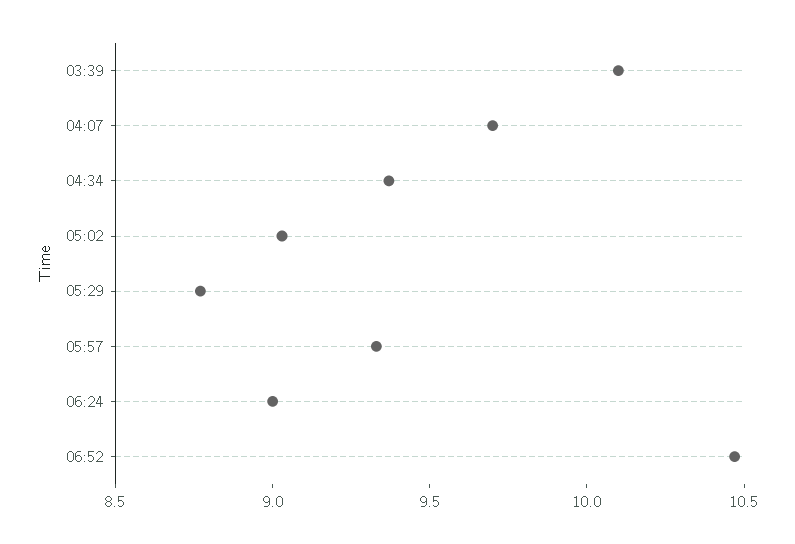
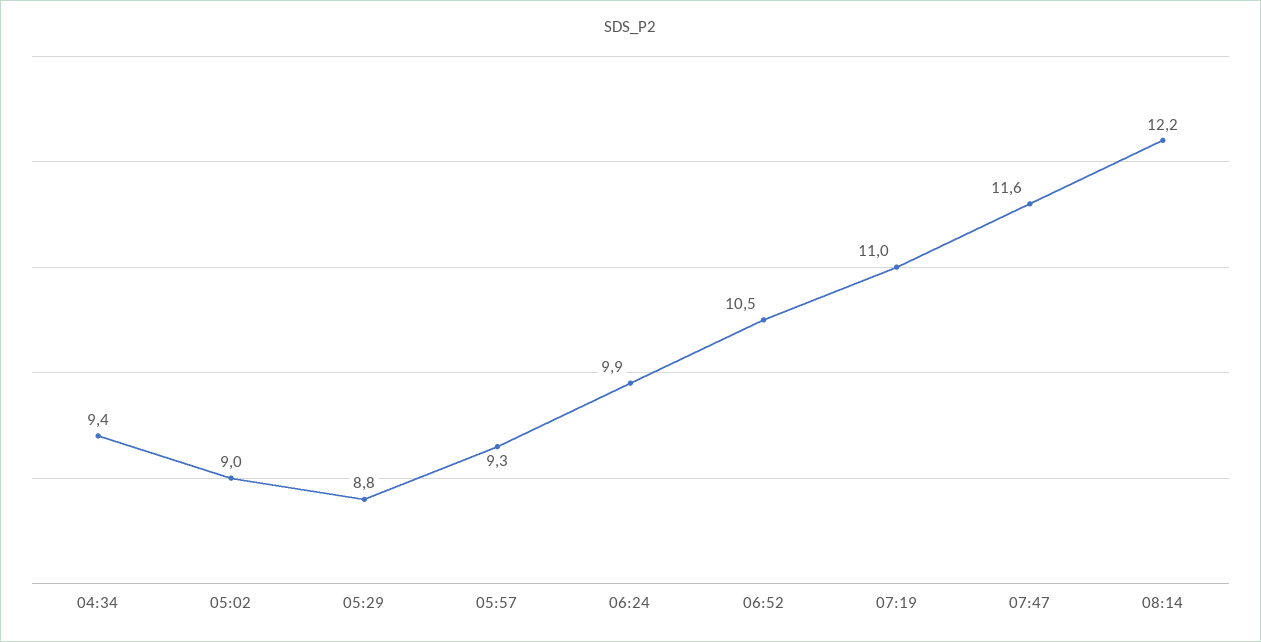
03:39: 10.1 -> none
04:07: 9.7 -> none
06:24: 9 -> 9.9
07:19: none -> 11
07:47: none -> 11.6
08:14: none -> 12.2

